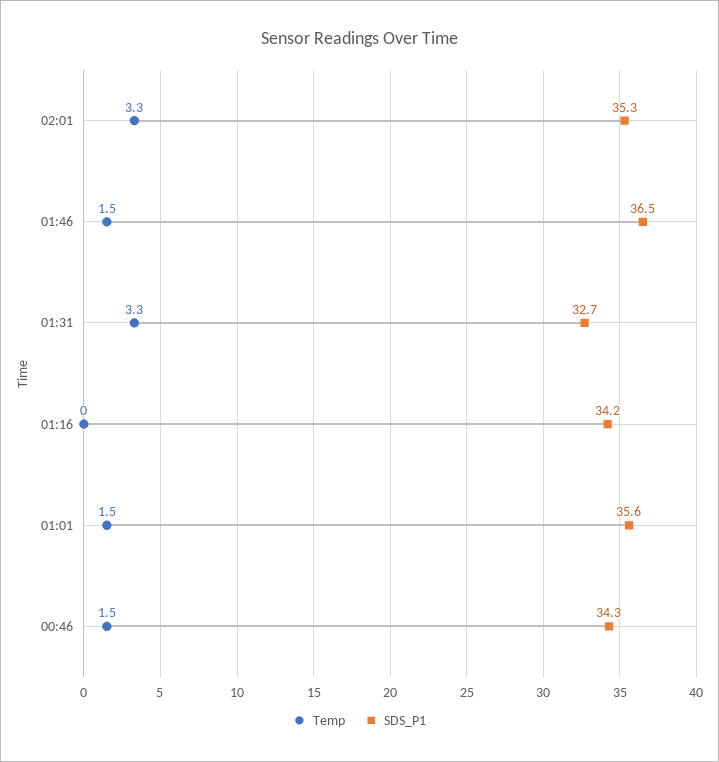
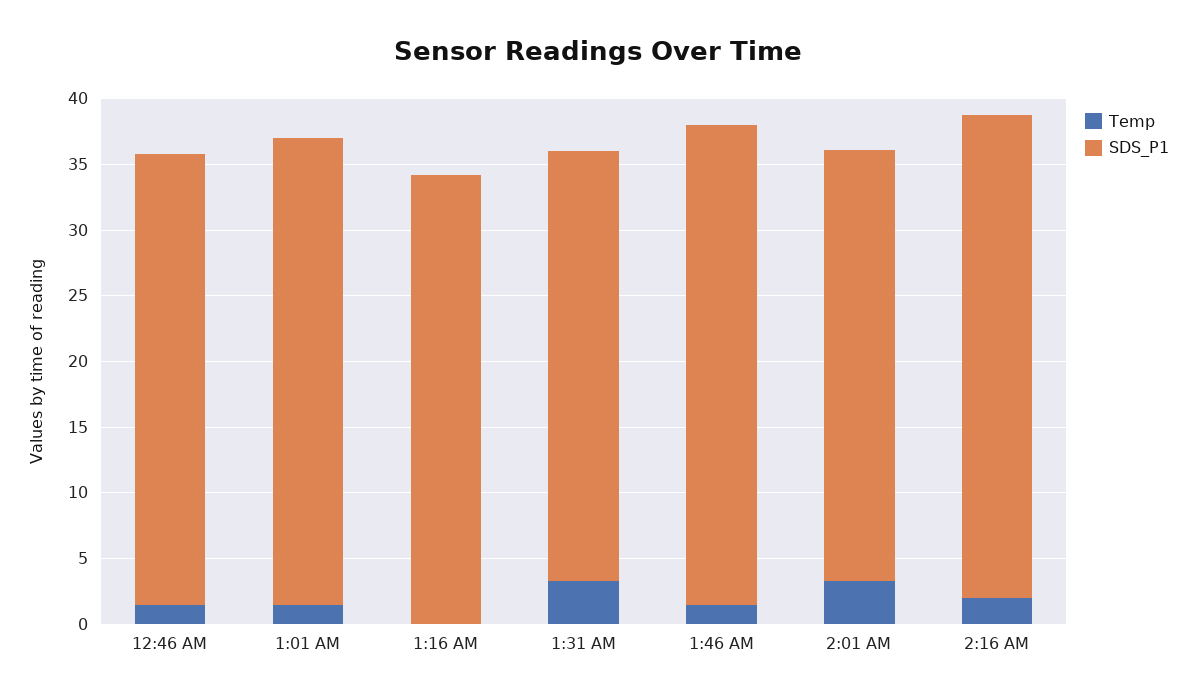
SDS_P1, 02:01: 35.3 -> 33
Temp, 2:16 AM: none -> 2
SDS_P1, 2:16 AM: none -> 37

